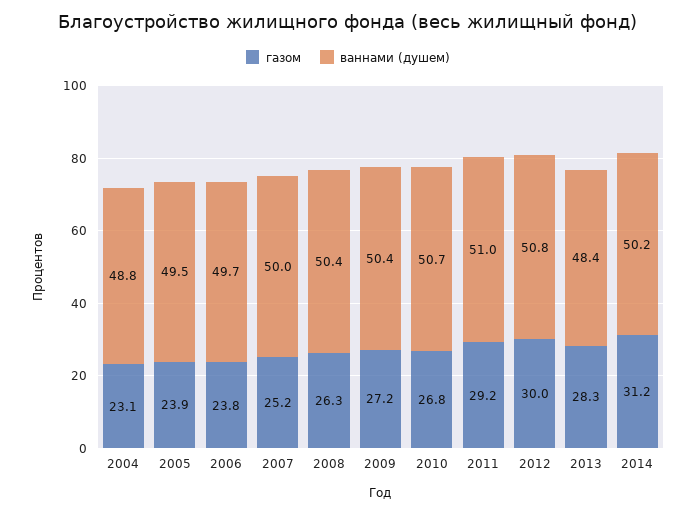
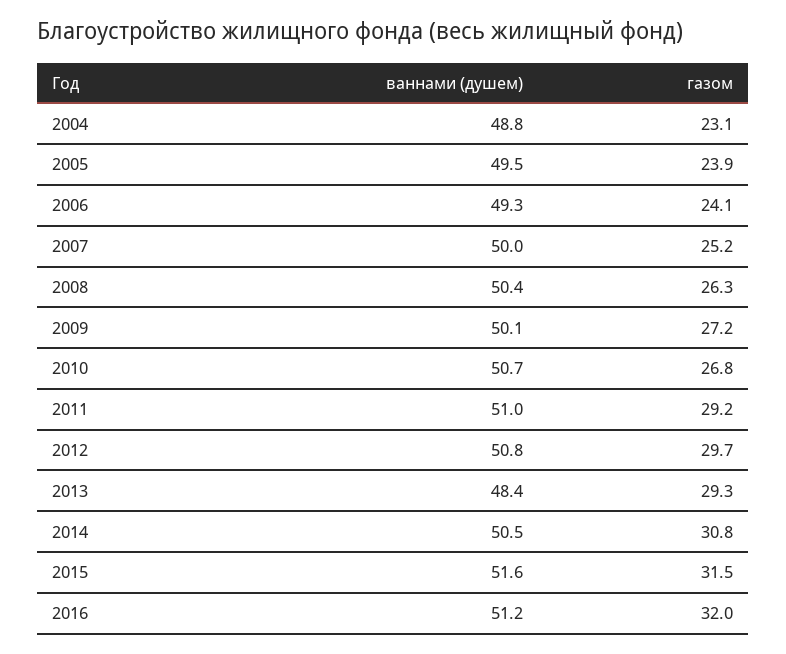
газом, 2006: 23.8 -> 24.1
ваннами (душем), 2006: 49.7 -> 49.3
ваннами (душем), 2009: 50.4 -> 50.1
газом, 2012: 30 -> 29.7
газом, 2013: 28.3 -> 29.3
газом, 2014: 31.2 -> 30.8
ваннами (душем), 2014: 50.2 -> 50.5
ваннами (душем), 2015: none -> 51.6
газом, 2015: none -> 31.5
ваннами (душем), 2016: none -> 51.2
газом, 2016: none -> 32

